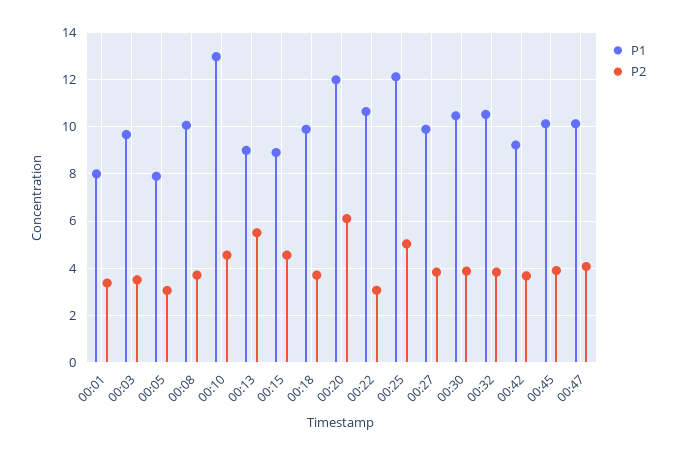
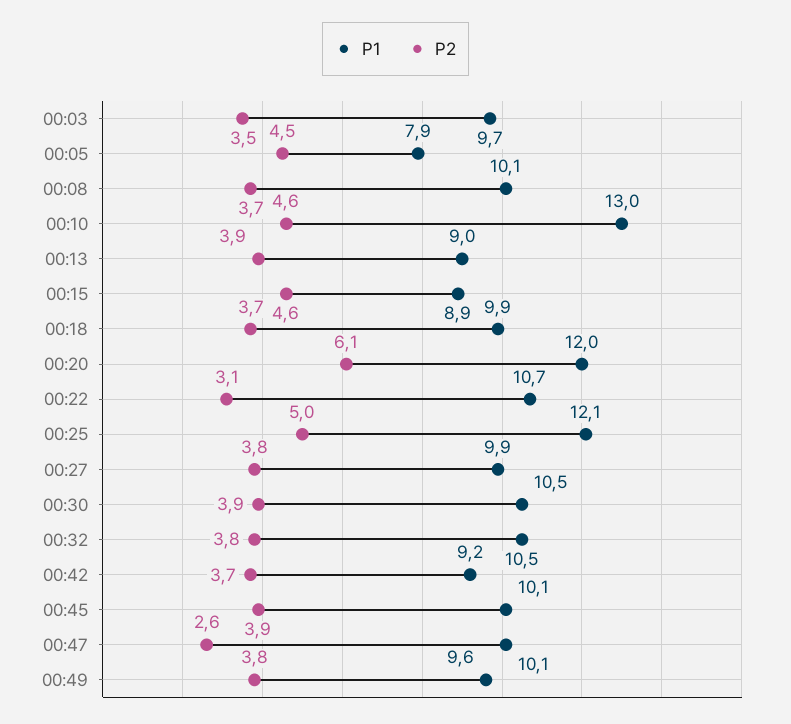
P1, 00:01: 8 -> none
P2, 00:01: 3.5 -> none
P2, 00:05: 3 -> 4.5
P2, 00:13: 5.5 -> 3.9
P2, 00:47: 4 -> 2.6
P1, 00:49: none -> 9.6
P2, 00:49: none -> 3.8

